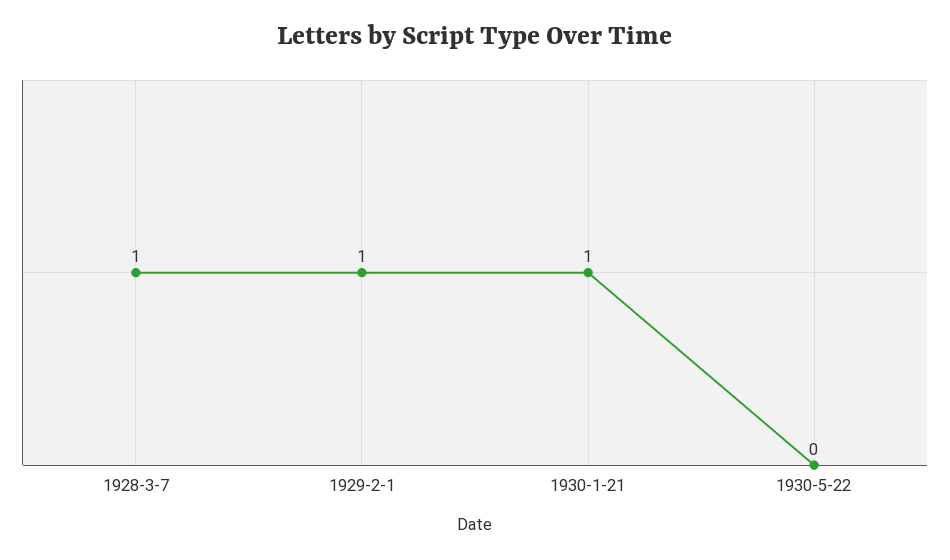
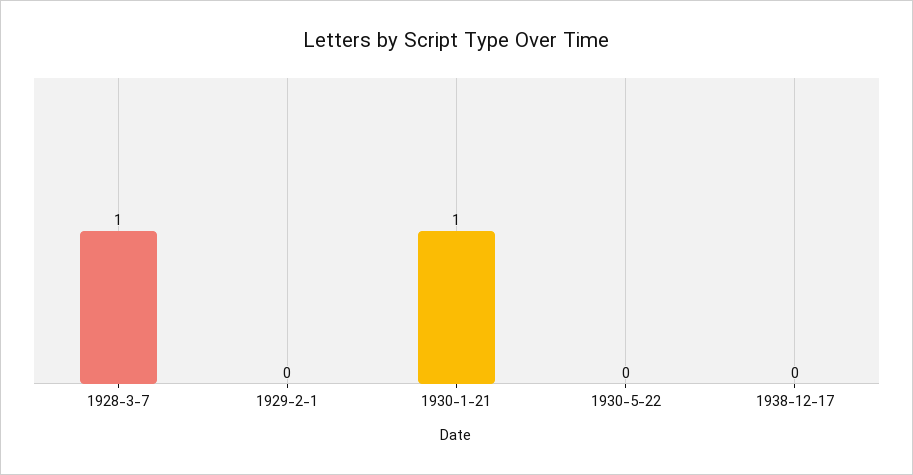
1929-2-1: 1 -> 0
1938-12-17: none -> 0

